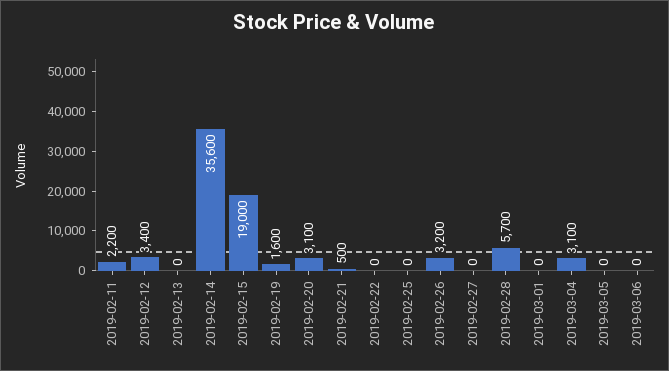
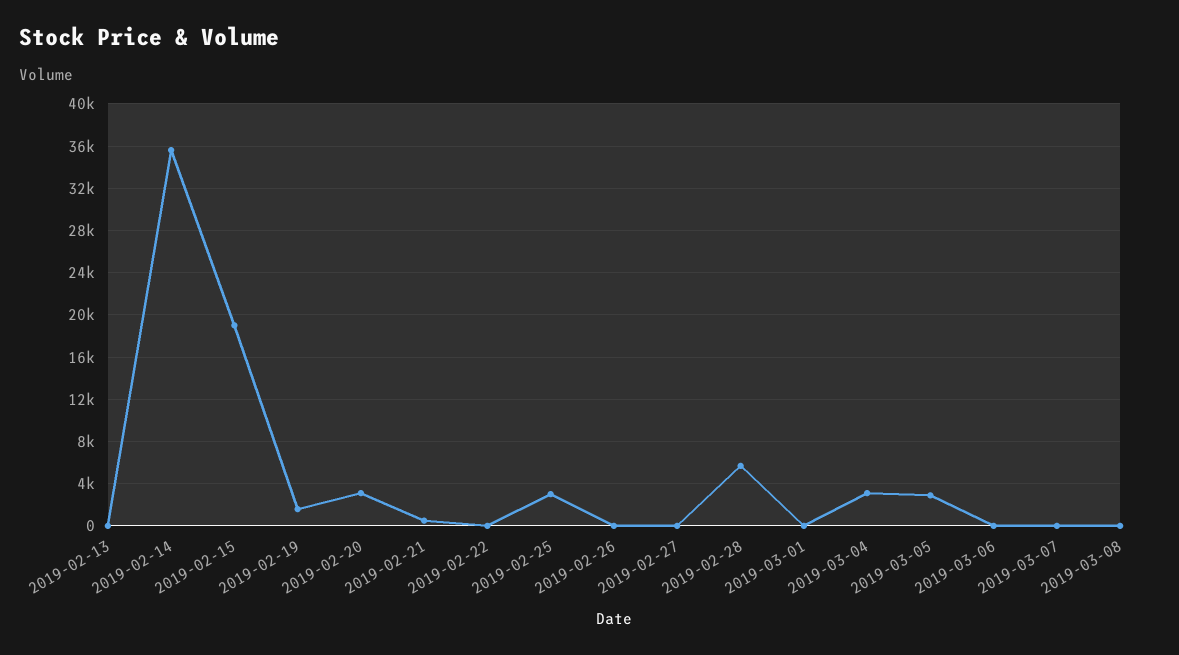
2019-02-11: 2200 -> none
2019-02-12: 3400 -> none
2019-02-25: 0 -> 3000
2019-02-26: 3200 -> 0
2019-03-05: 0 -> 3000
2019-03-07: none -> 0
2019-03-08: none -> 0

